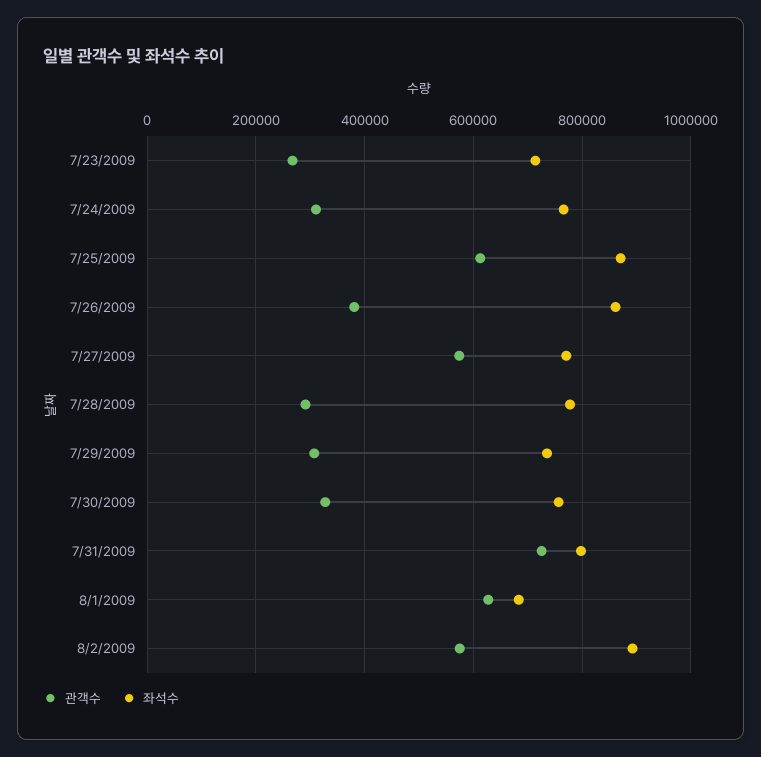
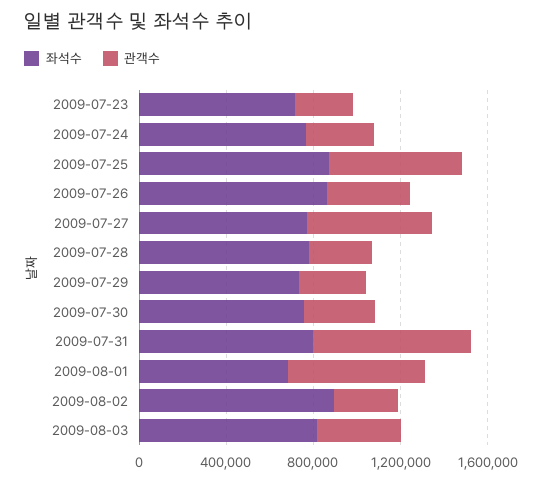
관객수, 8/2/2009: 580000 -> 300000
좌석수, 2009-08-03: none -> 800000
관객수, 2009-08-03: none -> 400000

